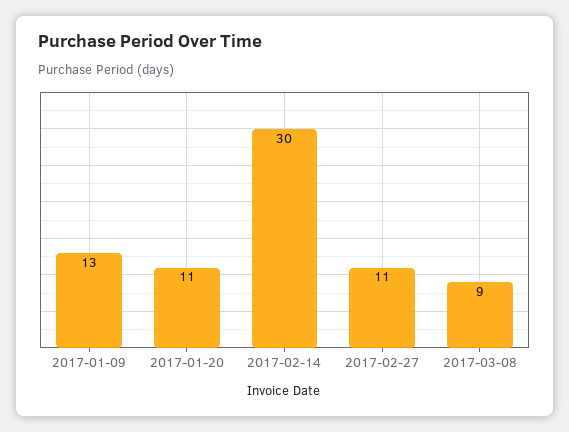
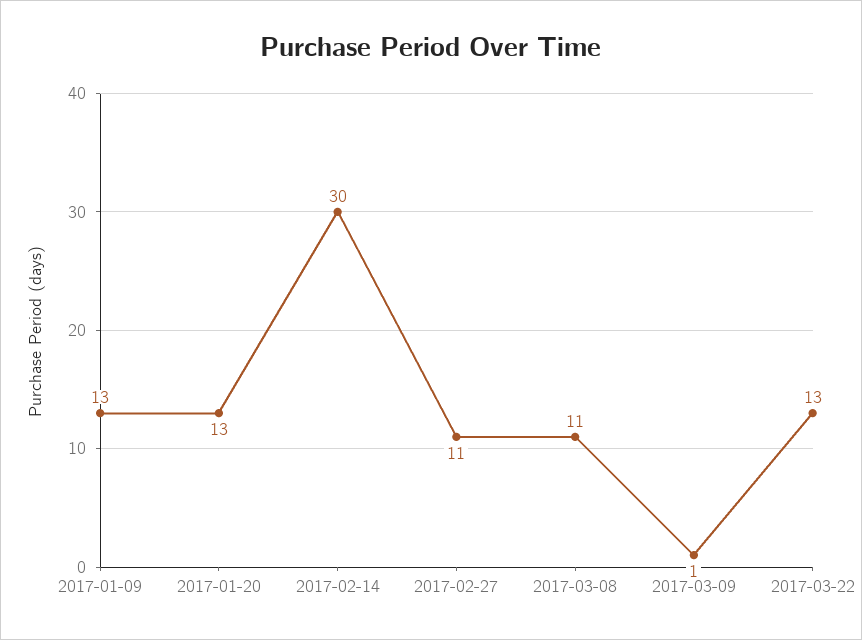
2017-01-20: 11 -> 13
2017-03-08: 9 -> 11
2017-03-09: none -> 1
2017-03-22: none -> 13

